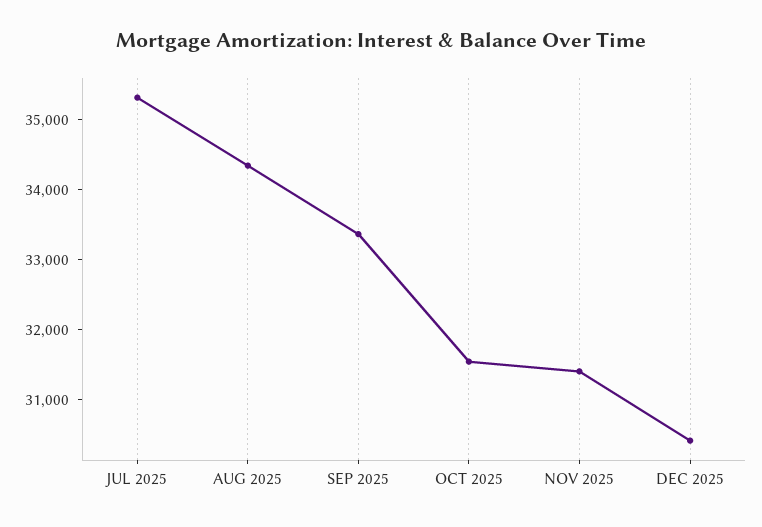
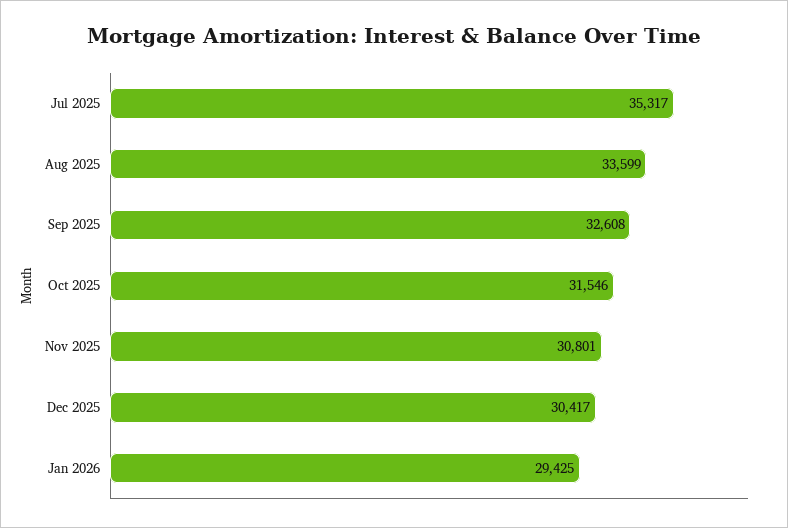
AUG 2025: 34400 -> 33599
SEP 2025: 33400 -> 32608
NOV 2025: 31400 -> 30801
Jan 2026: none -> 29425

